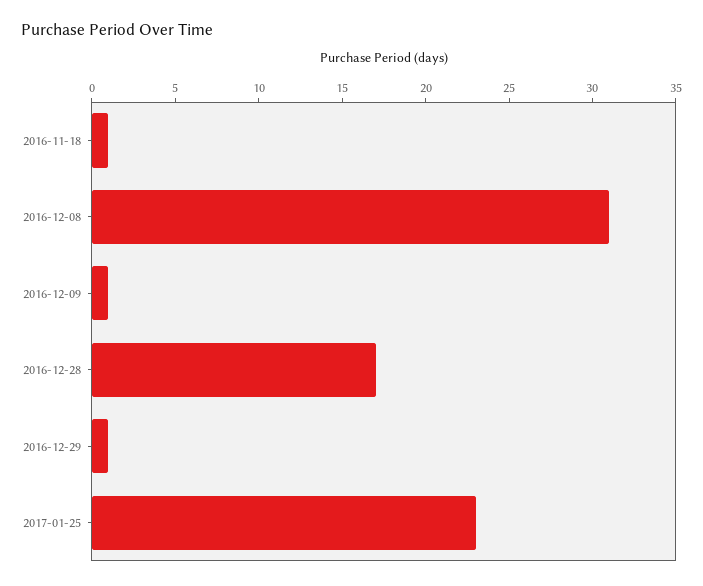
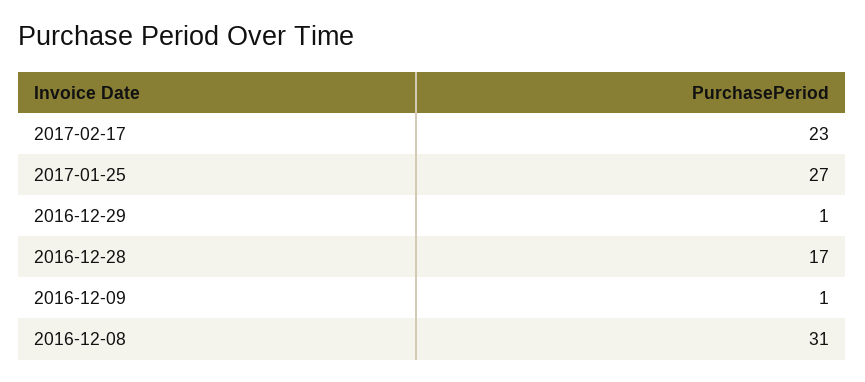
2016-11-18: 1 -> none
2017-01-25: 23 -> 27
2017-02-17: none -> 23

